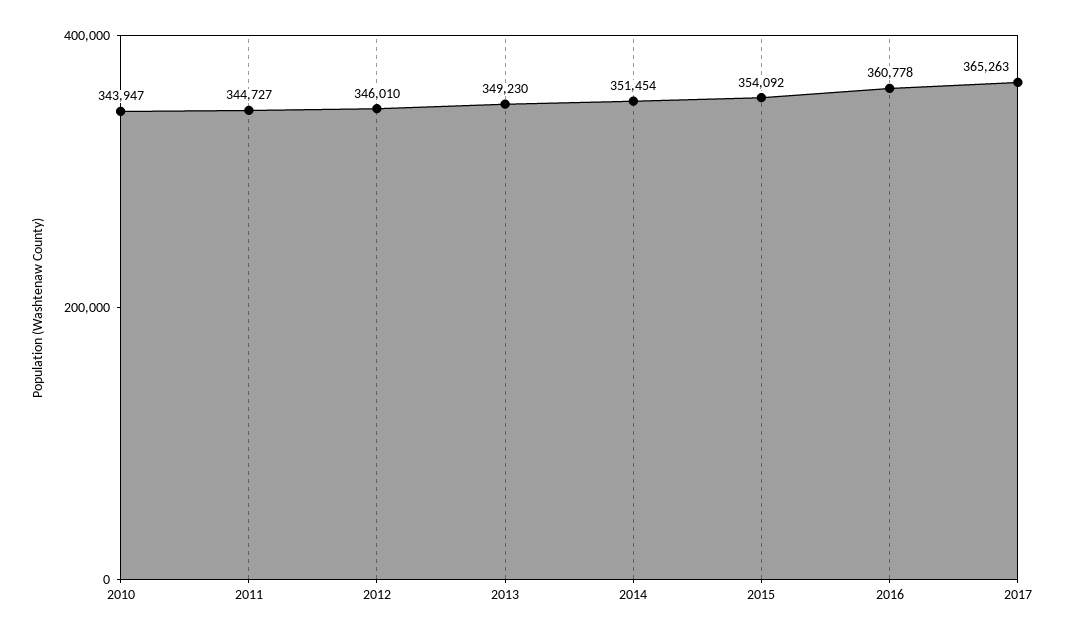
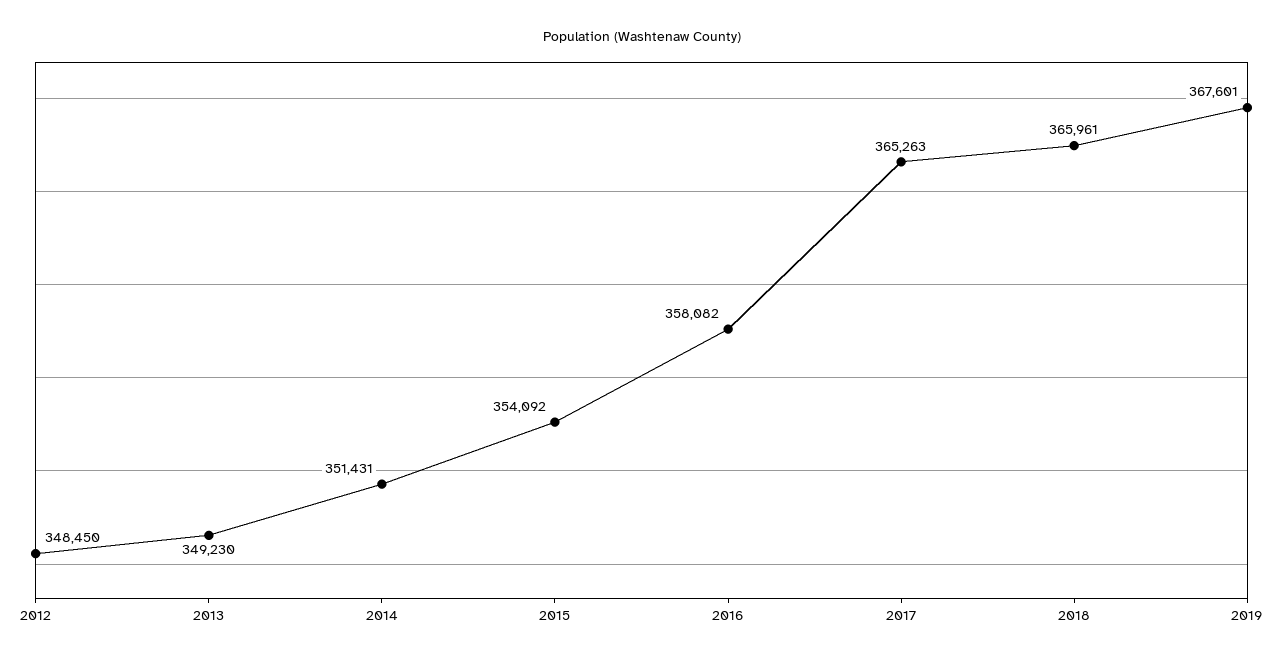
2010: 343947 -> none
2011: 344727 -> none
2012: 346010 -> 348450
2014: 351454 -> 351431
2016: 360778 -> 358082
2018: none -> 365961
2019: none -> 367601

